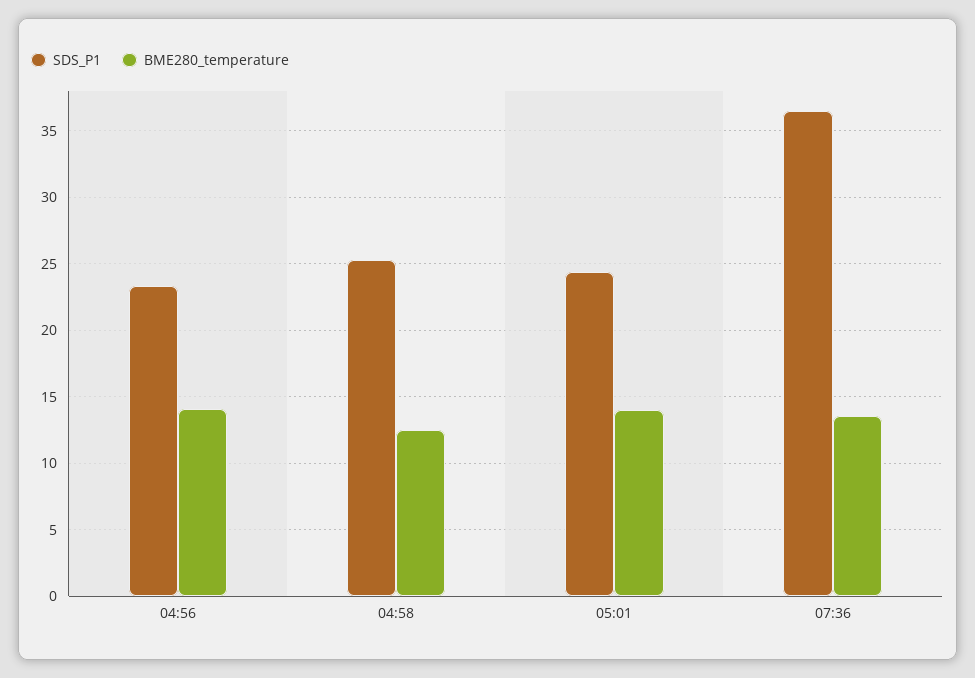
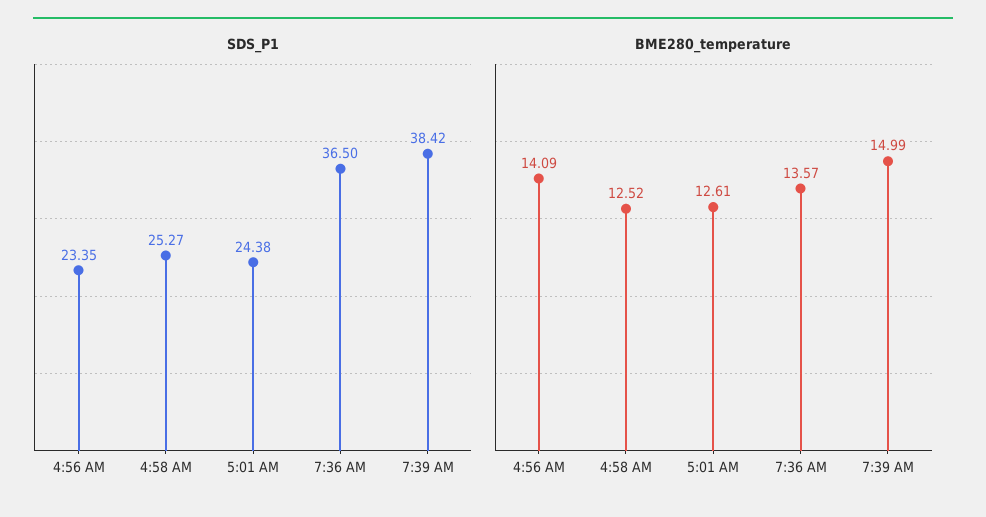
BME280_temperature, 05:01: 14 -> 12.61
SDS_P1, 7:39 AM: none -> 38.42
BME280_temperature, 7:39 AM: none -> 14.99

